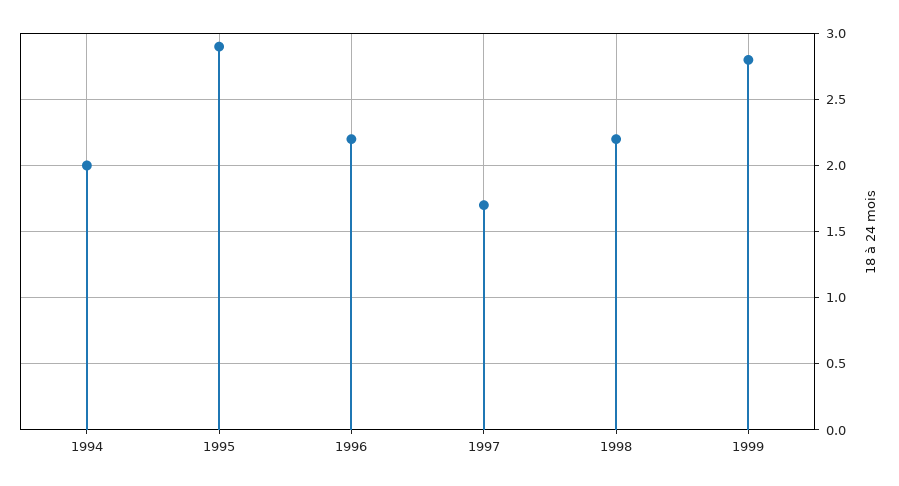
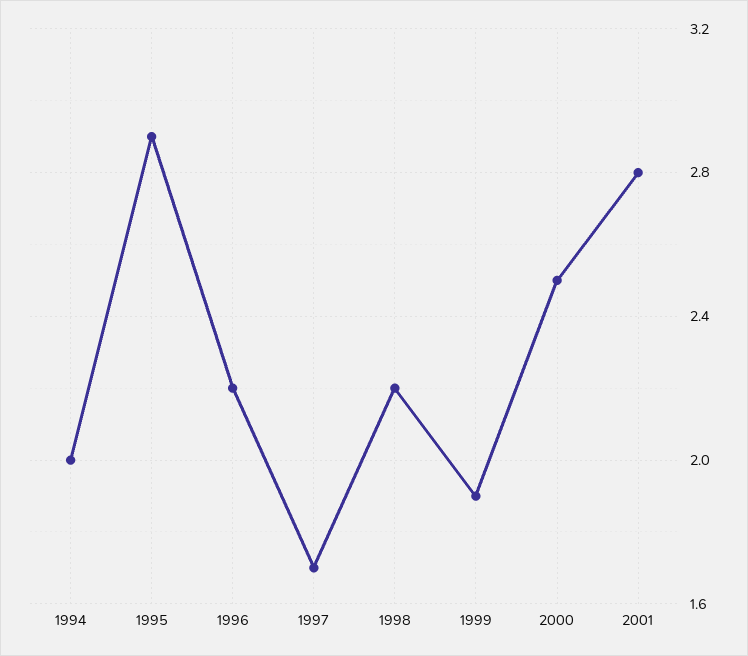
1999: 2.8 -> 1.9
2000: none -> 2.5
2001: none -> 2.8

